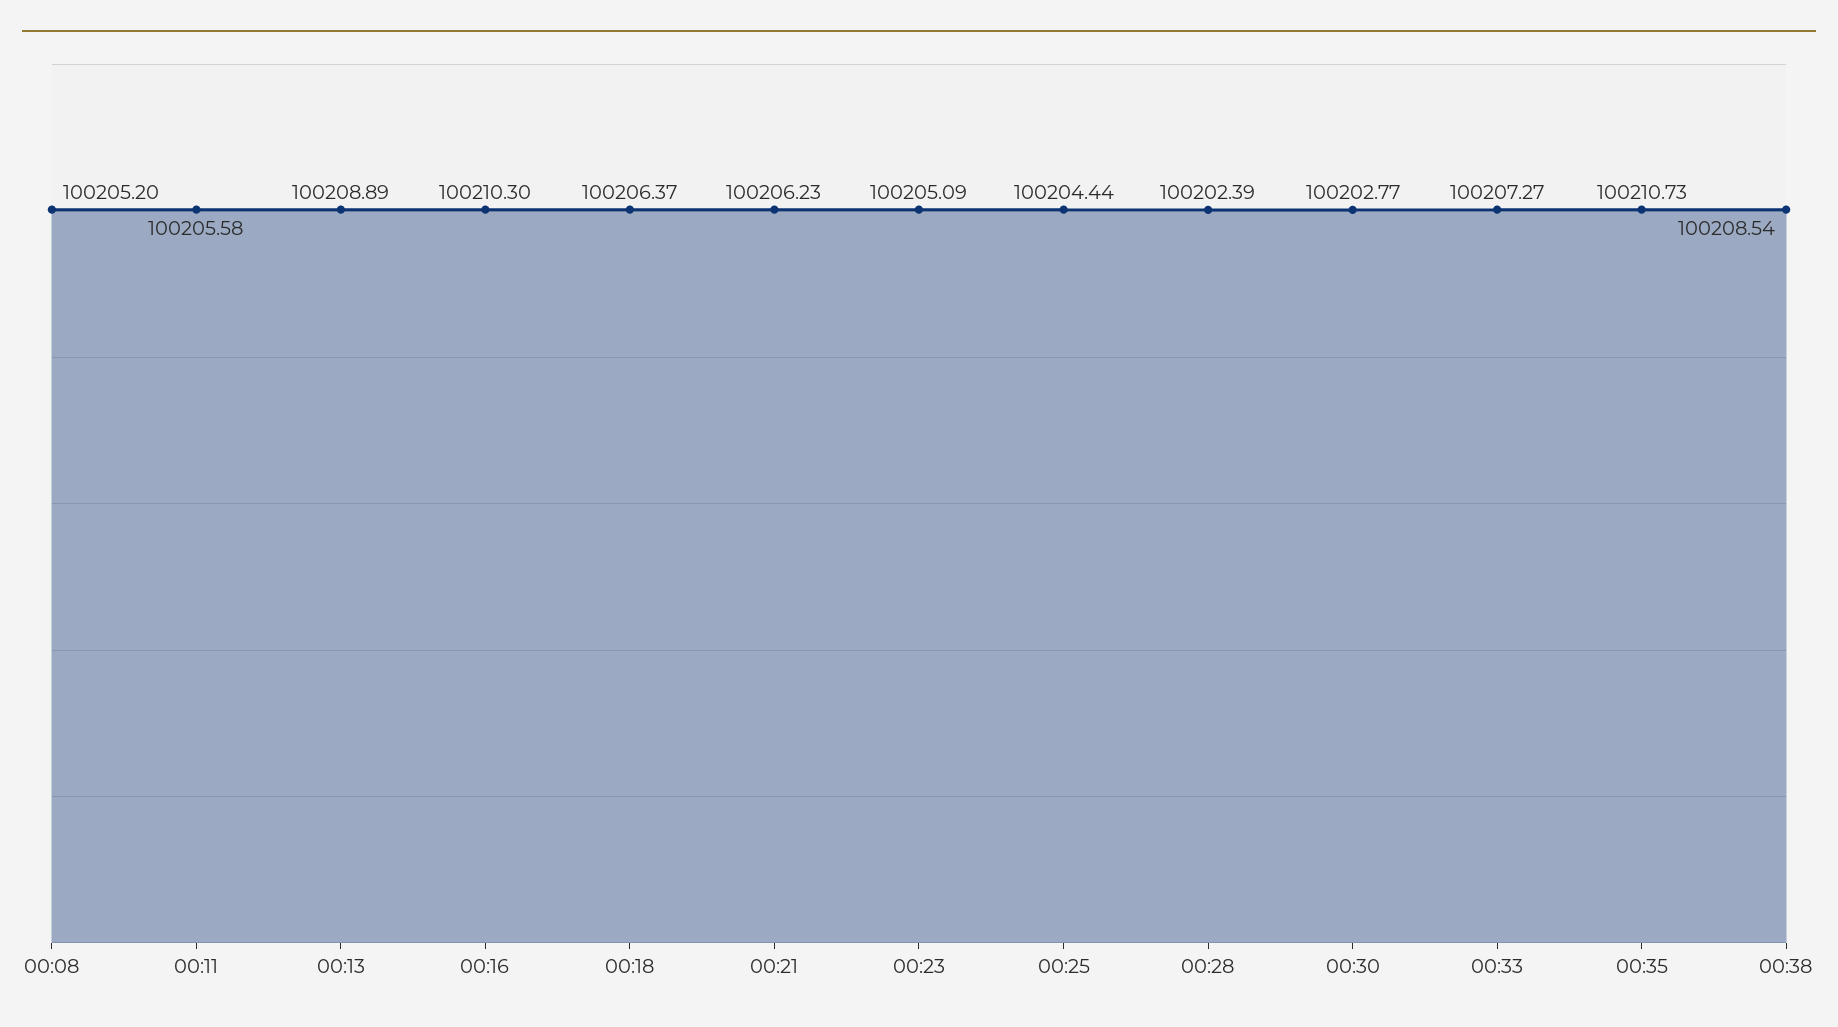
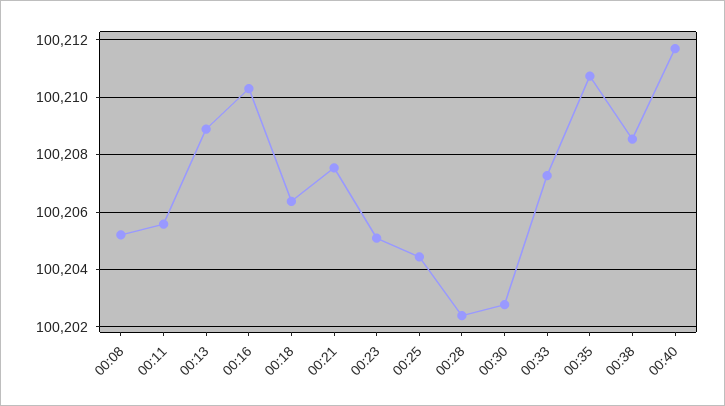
00:21: 100206.23 -> 100207.5
00:40: none -> 100211.75

